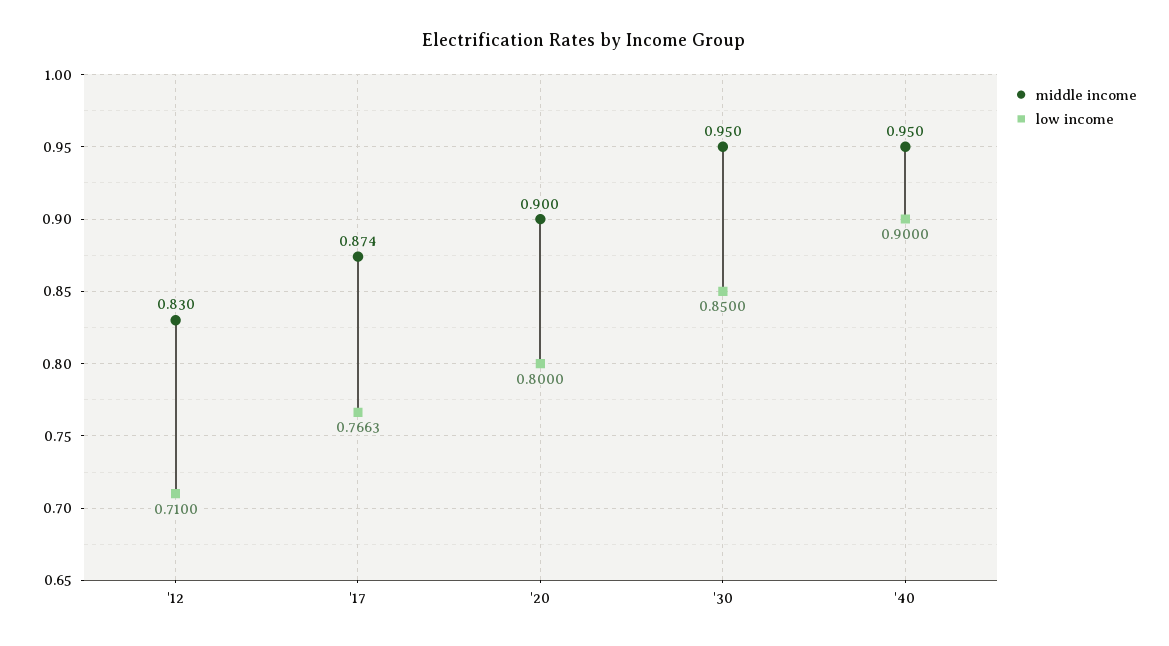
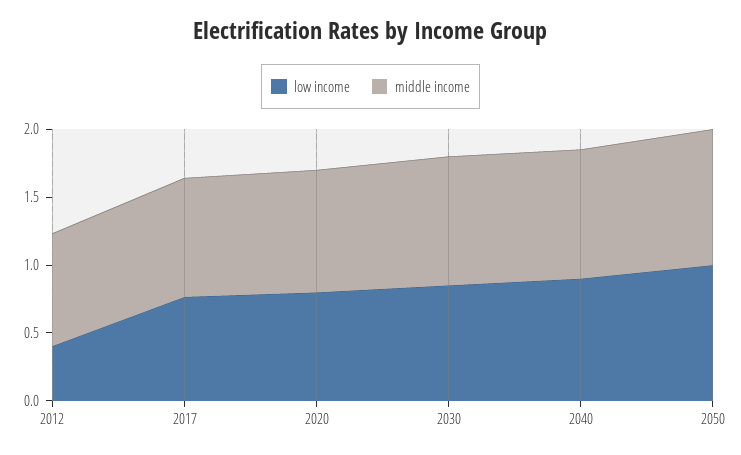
low income, '12: 0.71 -> 0.4
low income, 2050: none -> 1
middle income, 2050: none -> 1

